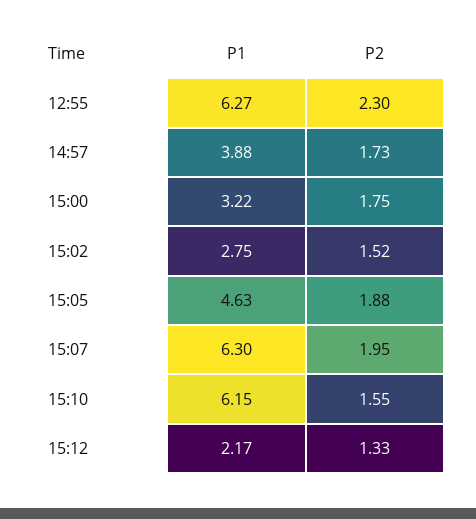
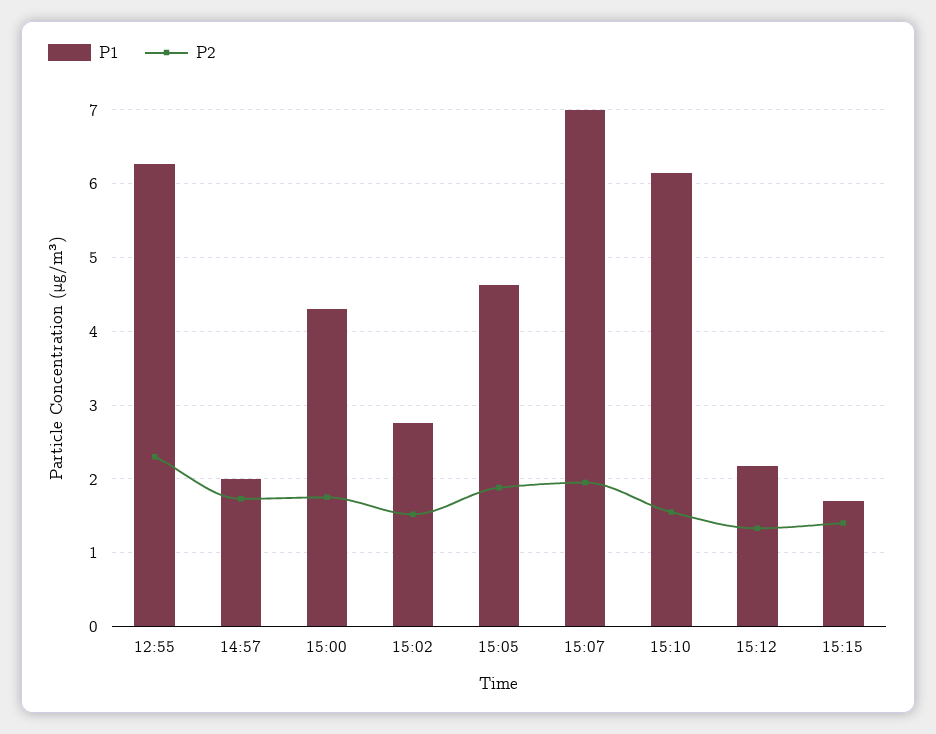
P1, 14:57: 3.88 -> 2
P1, 15:00: 3.22 -> 4.3
P1, 15:07: 6.3 -> 7
P1, 15:15: none -> 1.7
P2, 15:15: none -> 1.4

